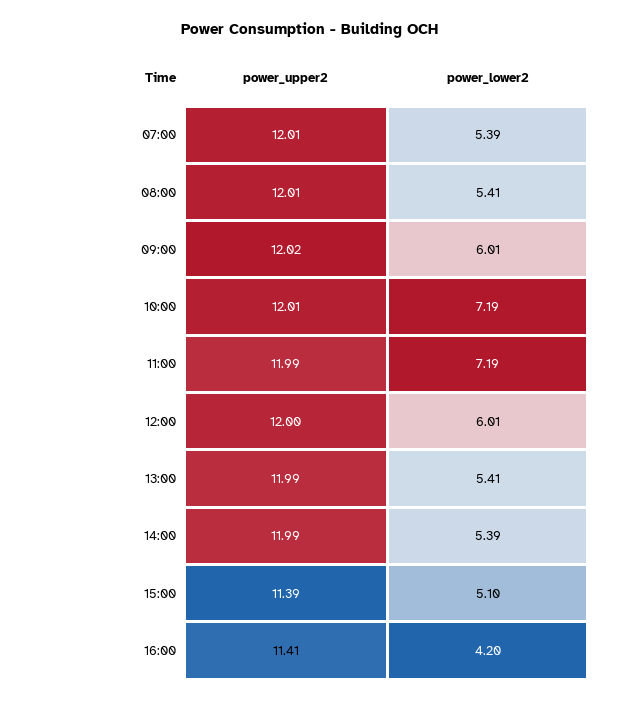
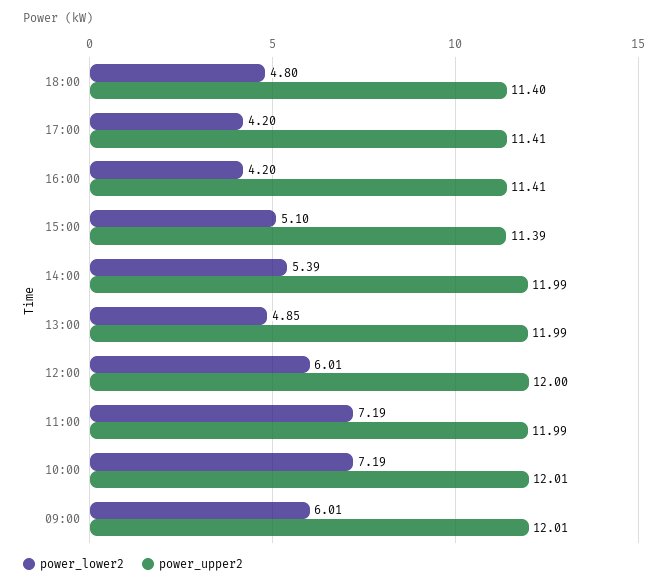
power_upper2, 07:00: 12.01 -> none
power_lower2, 07:00: 5.39 -> none
power_upper2, 08:00: 12.01 -> none
power_lower2, 08:00: 5.41 -> none
power_upper2, 09:00: 12.02 -> 12.01
power_lower2, 13:00: 5.41 -> 4.85
power_lower2, 18:00: none -> 4.8
power_upper2, 18:00: none -> 11.4
power_lower2, 17:00: none -> 4.2
power_upper2, 17:00: none -> 11.41

